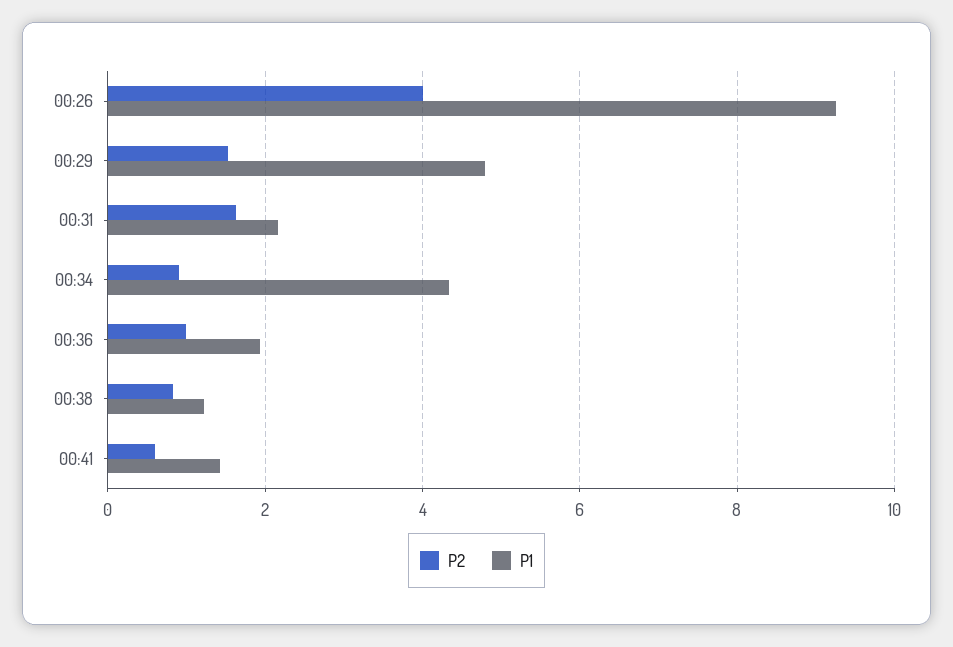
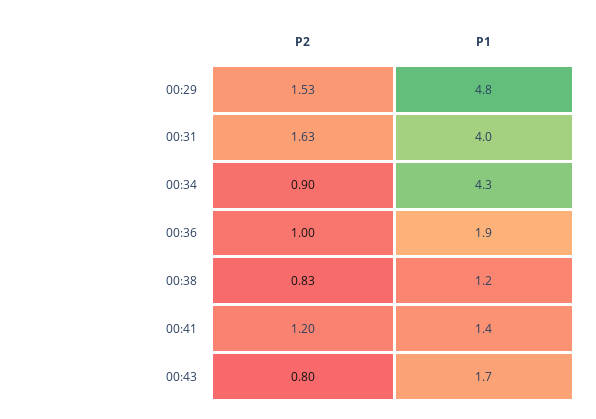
P2, 00:26: 4 -> none
P1, 00:26: 9.2 -> none
P1, 00:31: 2.2 -> 4
P2, 00:41: 0.6 -> 1.2
P2, 00:43: none -> 0.8
P1, 00:43: none -> 1.7

